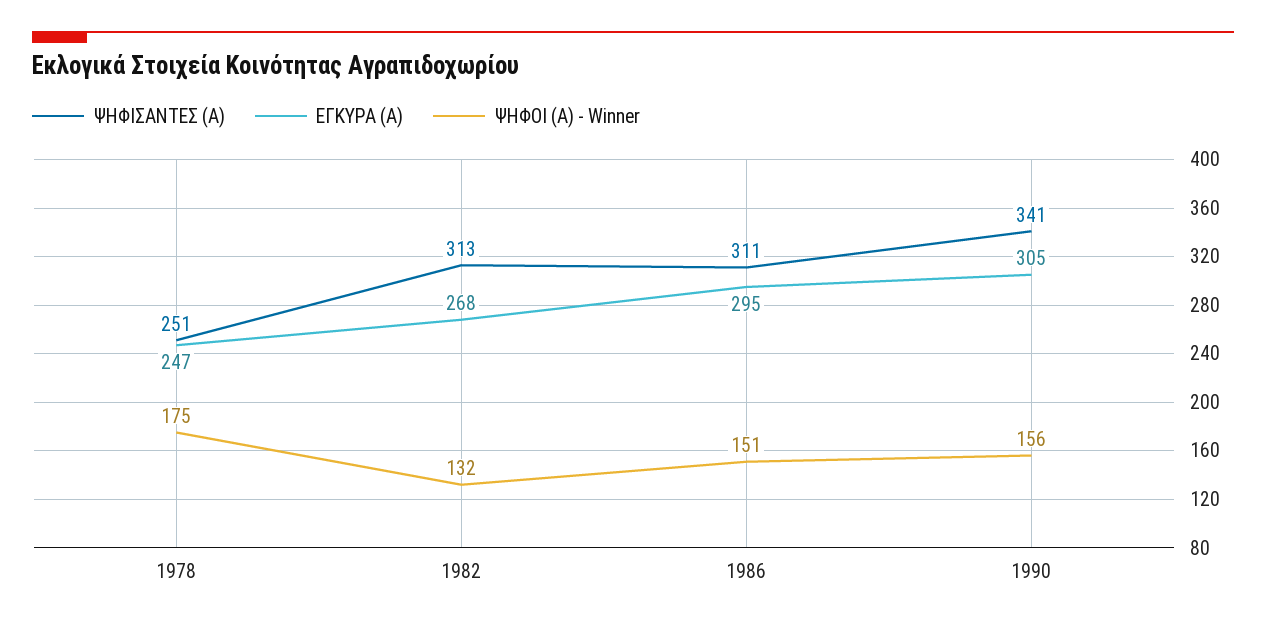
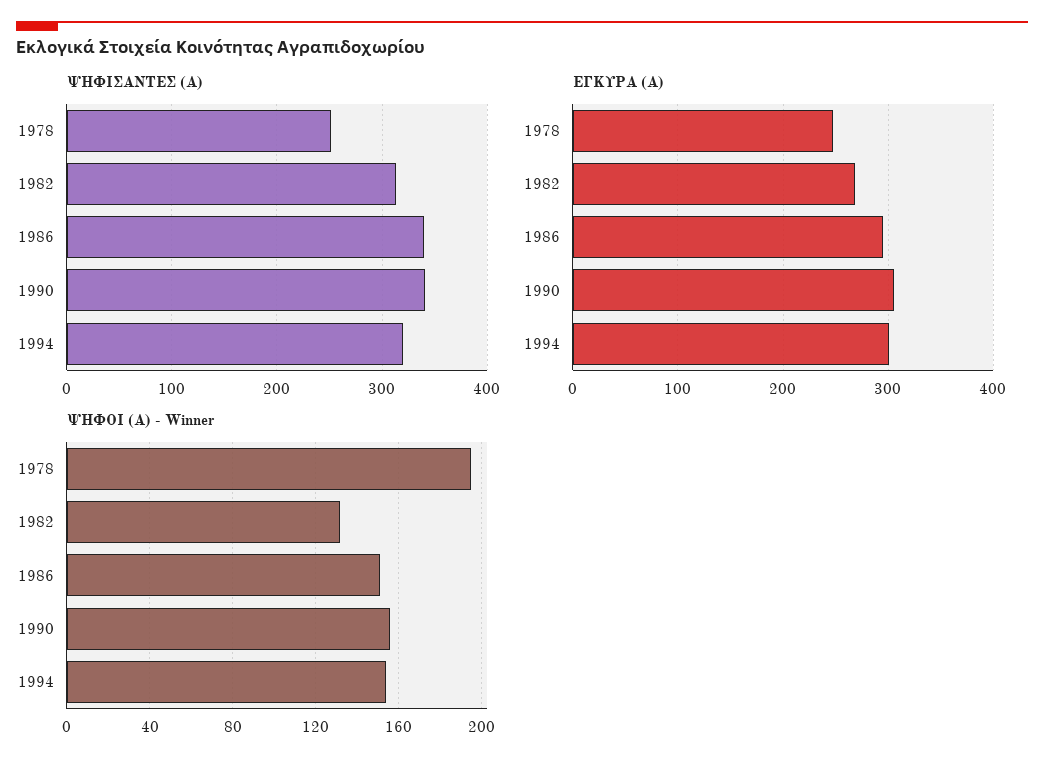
ΨΗΦΟΙ (Α) - Winner, 1978: 175 -> 195
ΨΗΦΙΣΑΝΤΕΣ (Α), 1986: 311 -> 340
ΨΗΦΙΣΑΝΤΕΣ (Α), 1994: none -> 320
ΕΓΚΥΡΑ (Α), 1994: none -> 300
ΨΗΦΟΙ (Α) - Winner, 1994: none -> 155

